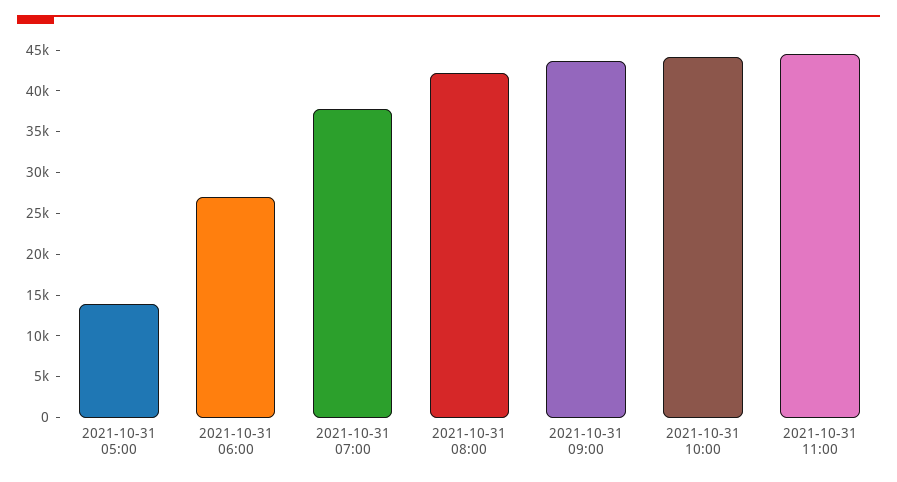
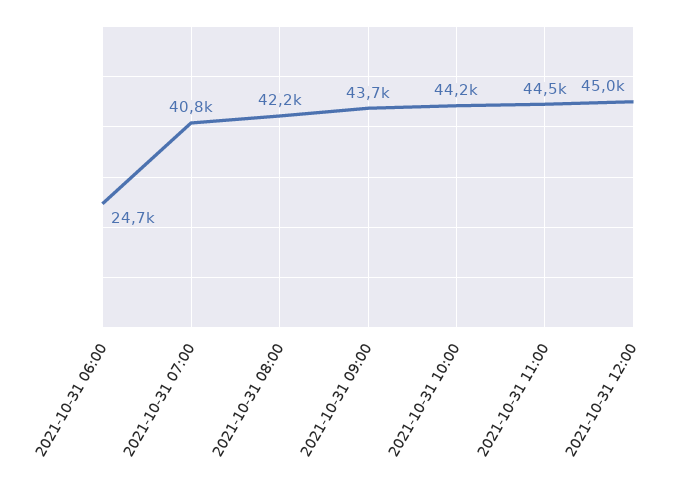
2021-10-31 05:00: 14000 -> none
2021-10-31 06:00: 27000 -> 24700
2021-10-31 07:00: 38000 -> 40800
2021-10-31 12:00: none -> 45000

